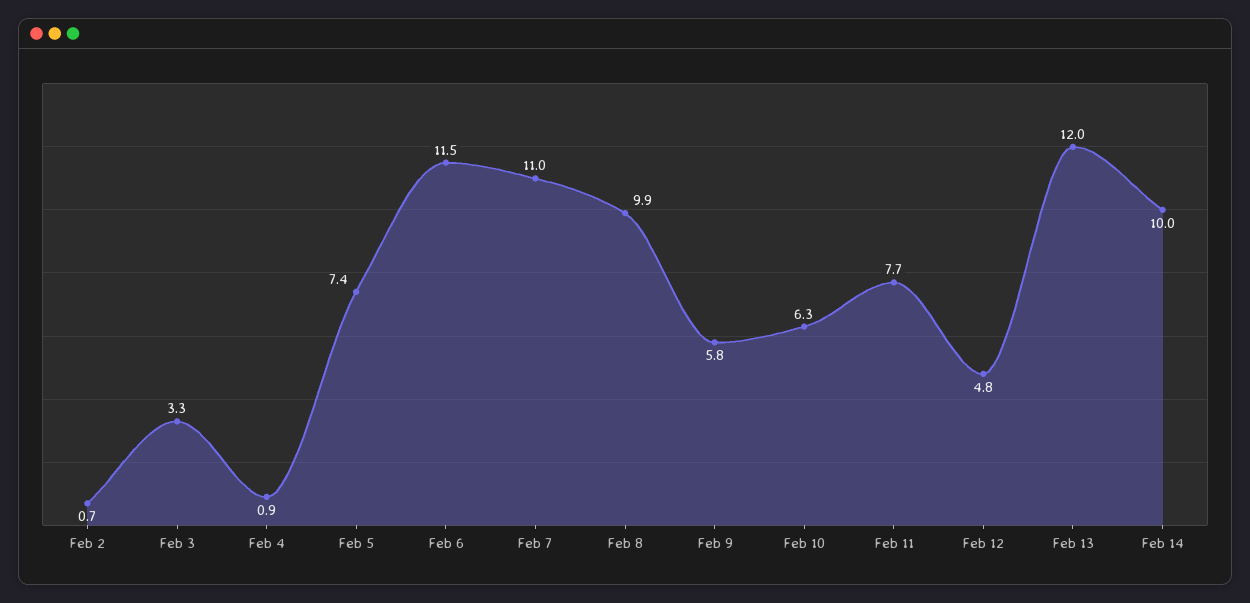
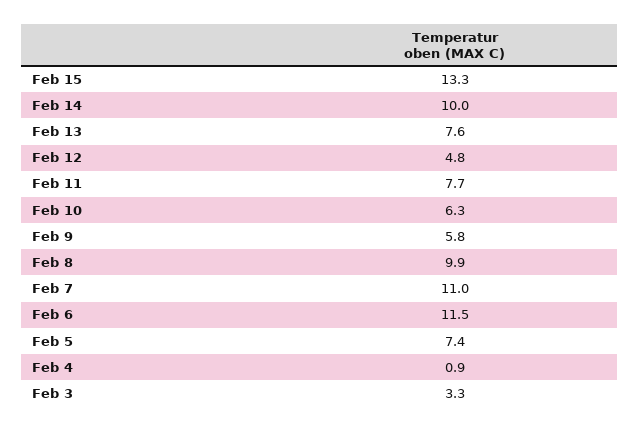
Feb 2: 0.7 -> none
Feb 13: 12 -> 7.6
Feb 15: none -> 13.3

